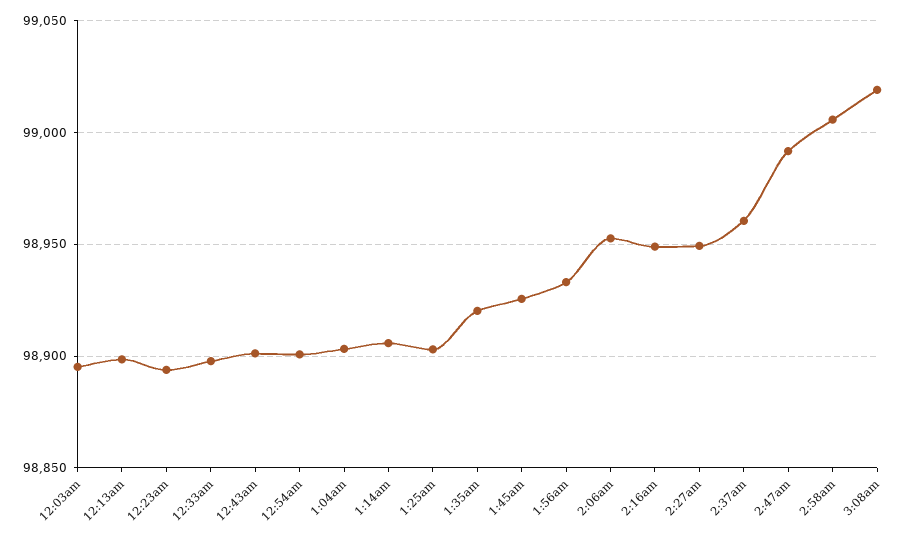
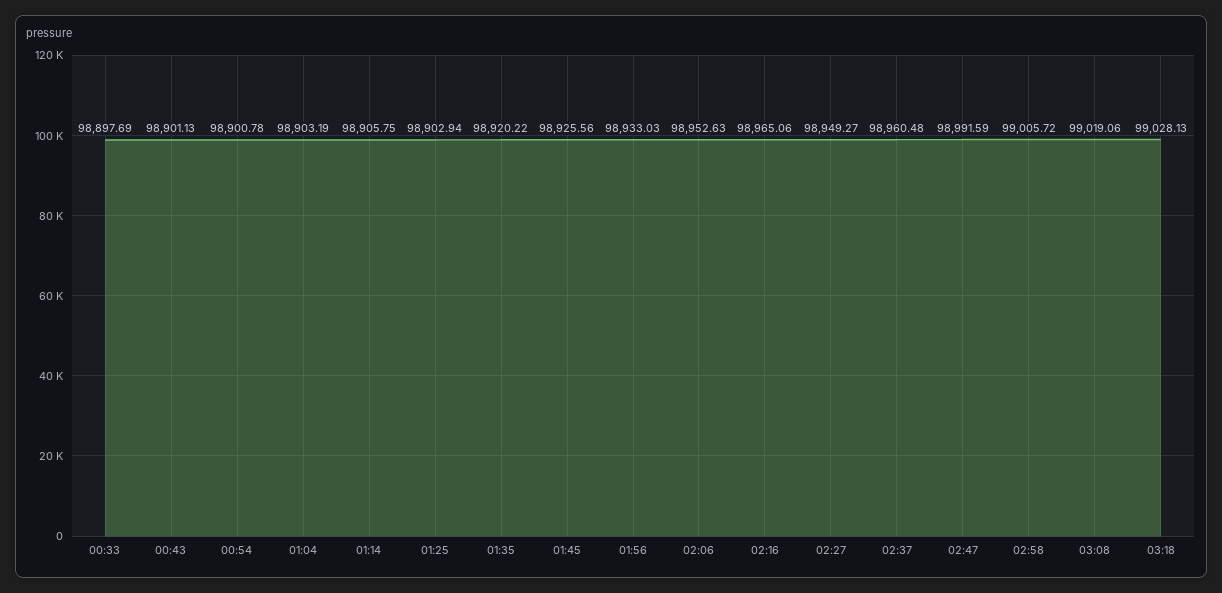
12:03am: 98895 -> none
12:13am: 98900 -> none
12:23am: 98895 -> none
2:16am: 98950 -> 98965.06
03:18: none -> 99028.13

